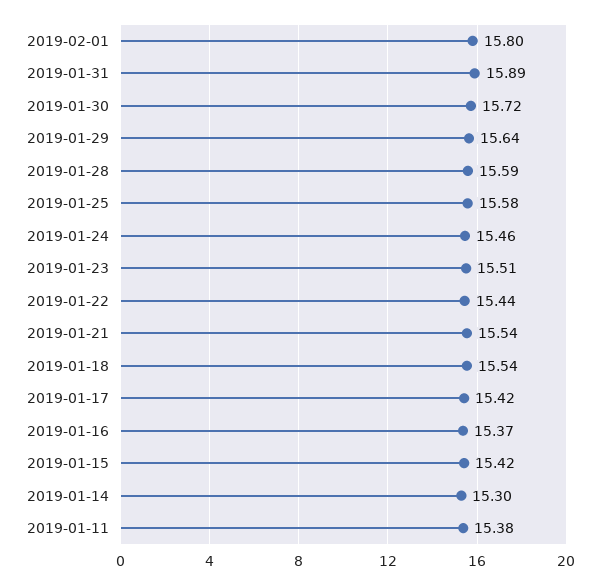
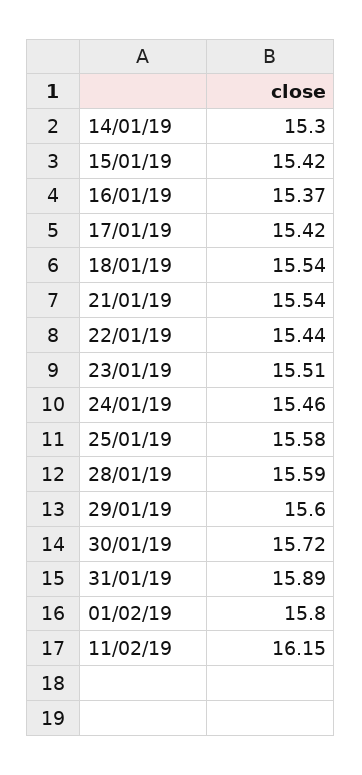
2019-01-29: 15.64 -> 15.6
2019-01-11: 15.38 -> none
11/02/19: none -> 16.15

